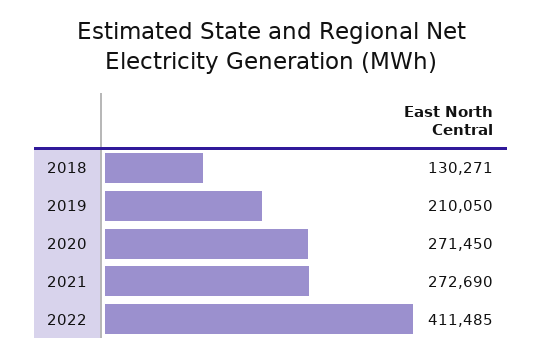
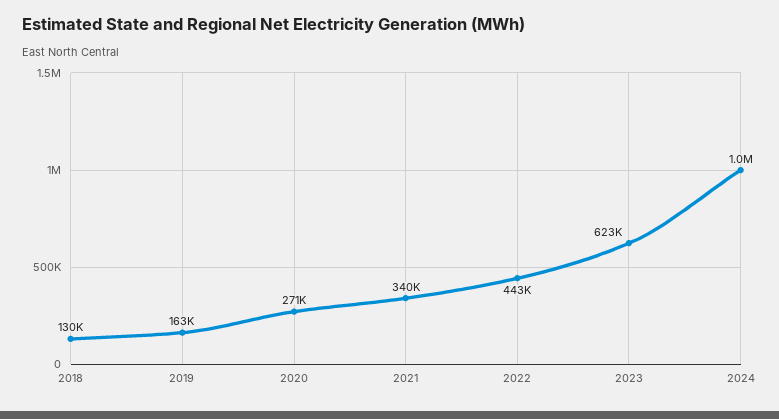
2019: 210050 -> 163000
2021: 272690 -> 340000
2022: 411485 -> 443000
2023: none -> 623000
2024: none -> 1000000

